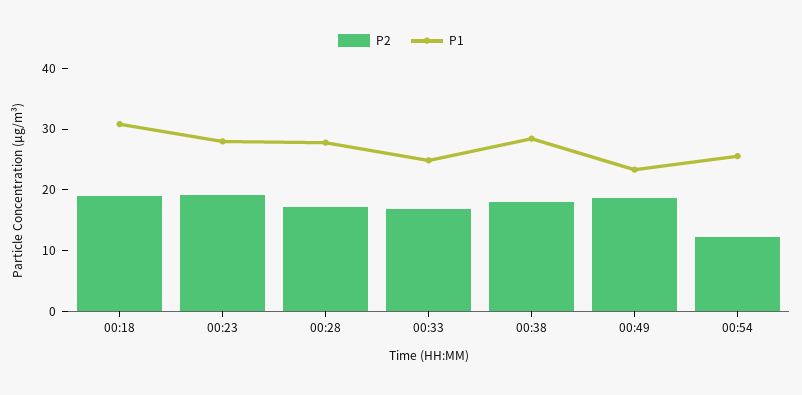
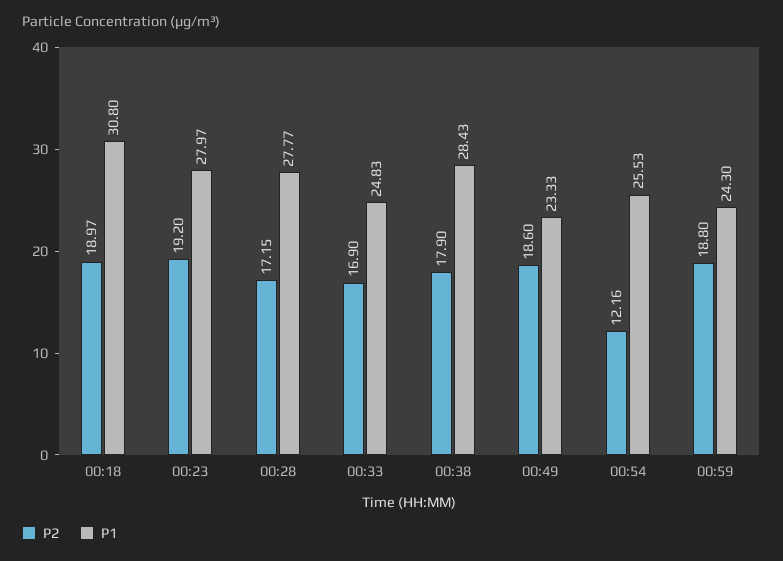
P2, 00:59: none -> 18.8
P1, 00:59: none -> 24.3

